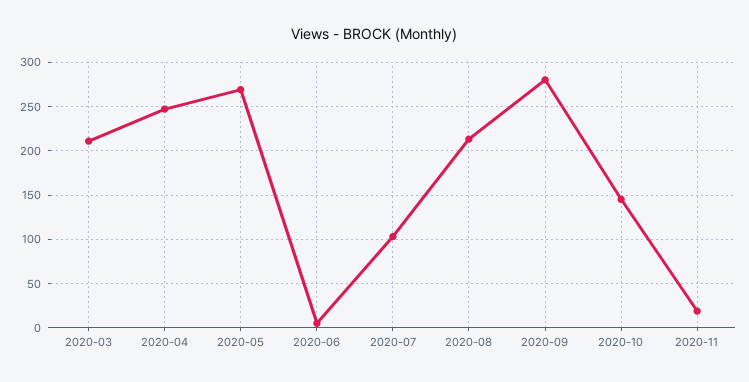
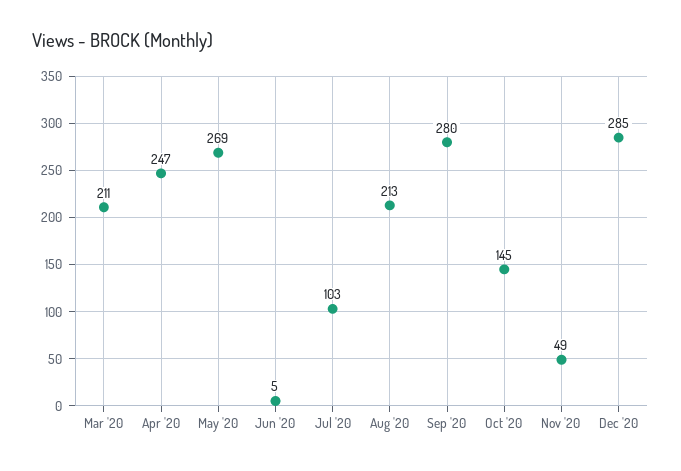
2020-11: 20 -> 49
Dec '20: none -> 285

